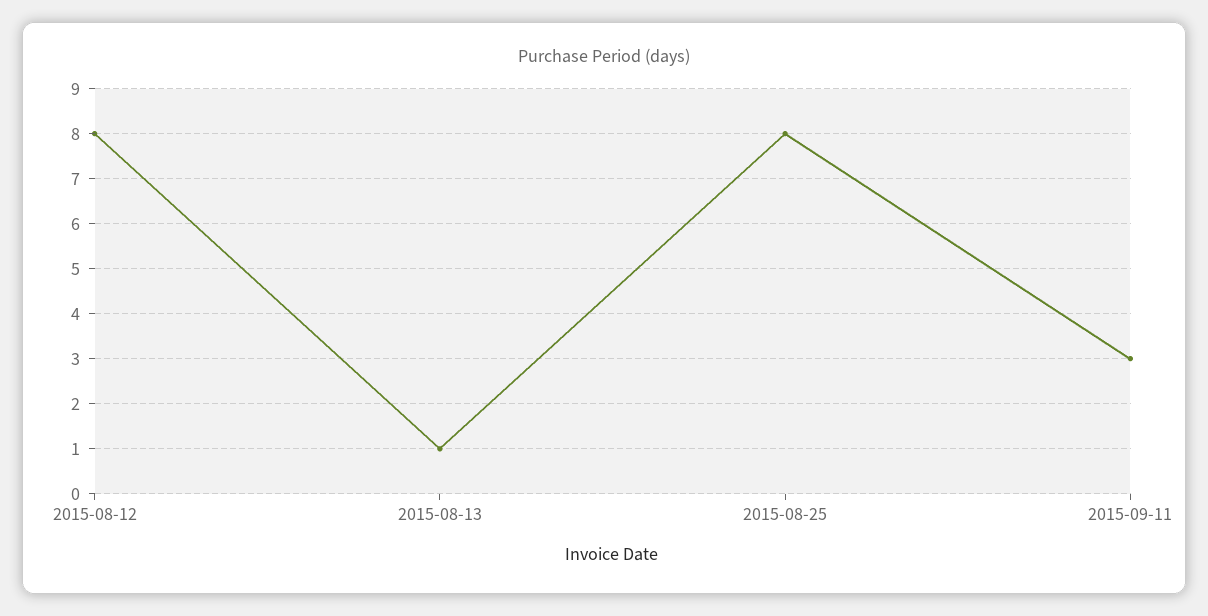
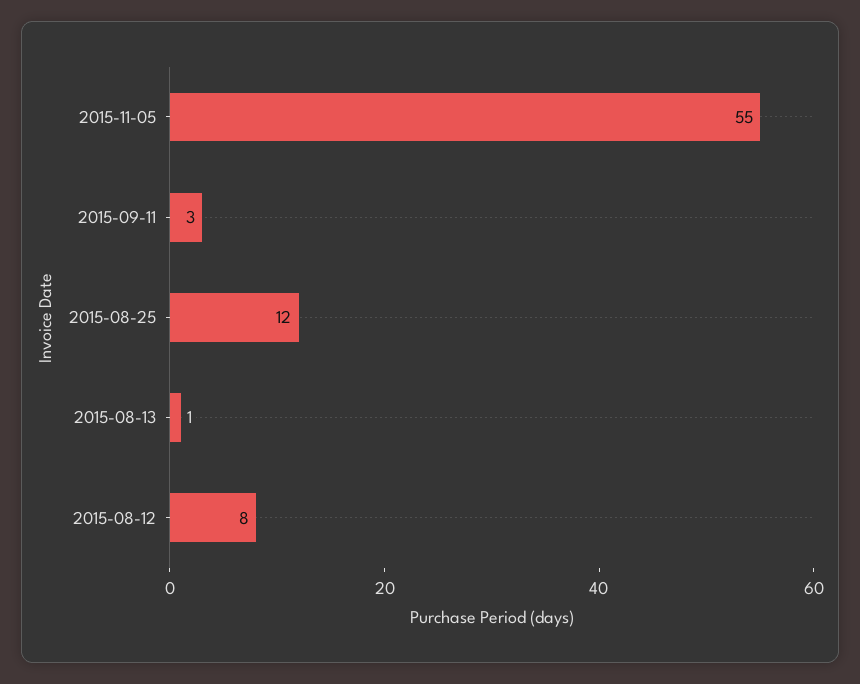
2015-08-25: 8 -> 12
2015-11-05: none -> 55

